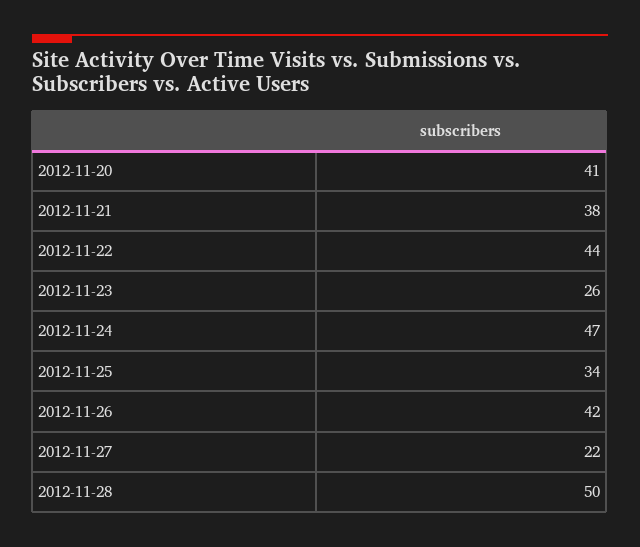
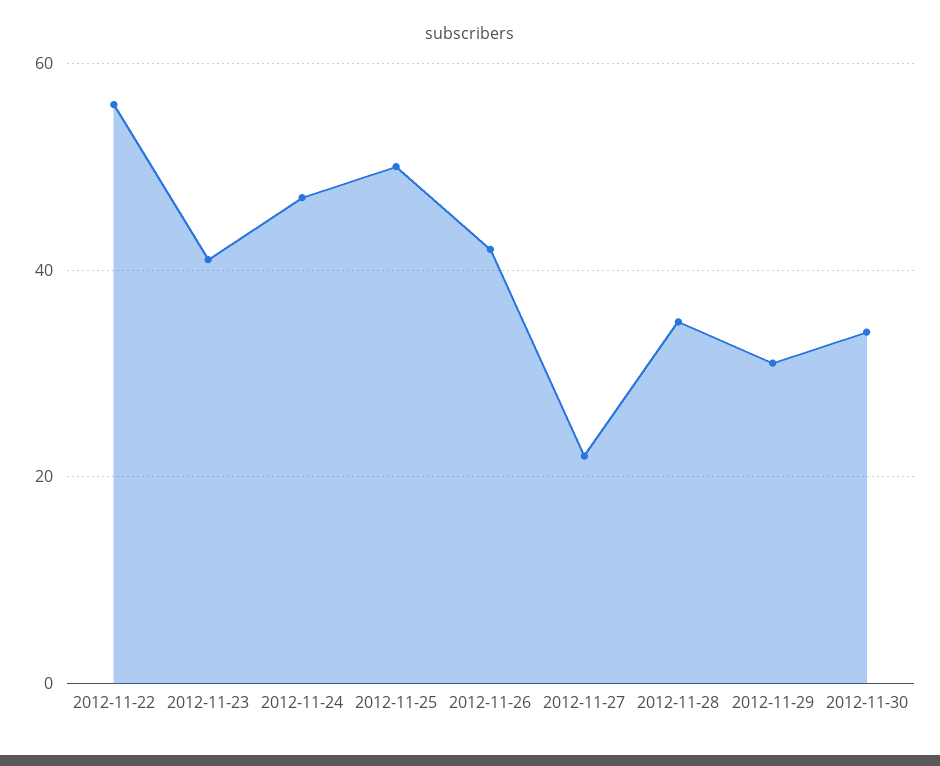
2012-11-20: 41 -> none
2012-11-21: 38 -> none
2012-11-22: 44 -> 55
2012-11-23: 26 -> 40
2012-11-25: 34 -> 50
2012-11-28: 50 -> 35
2012-11-29: none -> 30
2012-11-30: none -> 35

